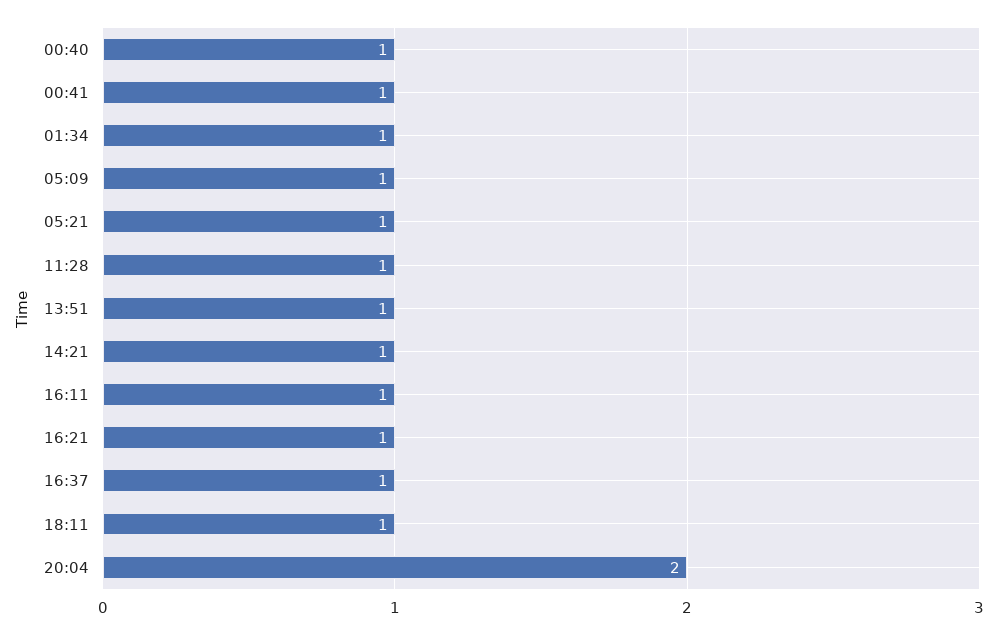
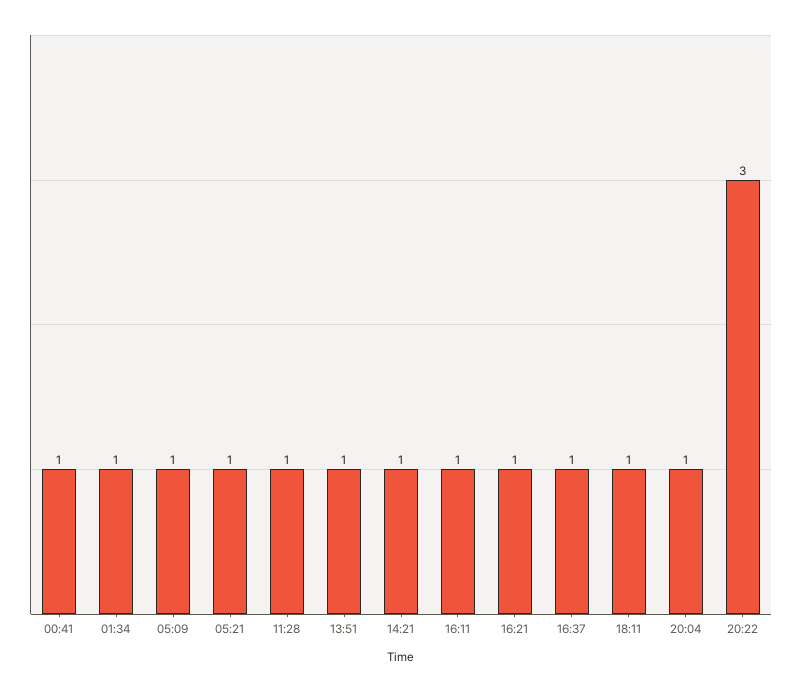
00:40: 1 -> none
20:04: 2 -> 1
20:22: none -> 3

